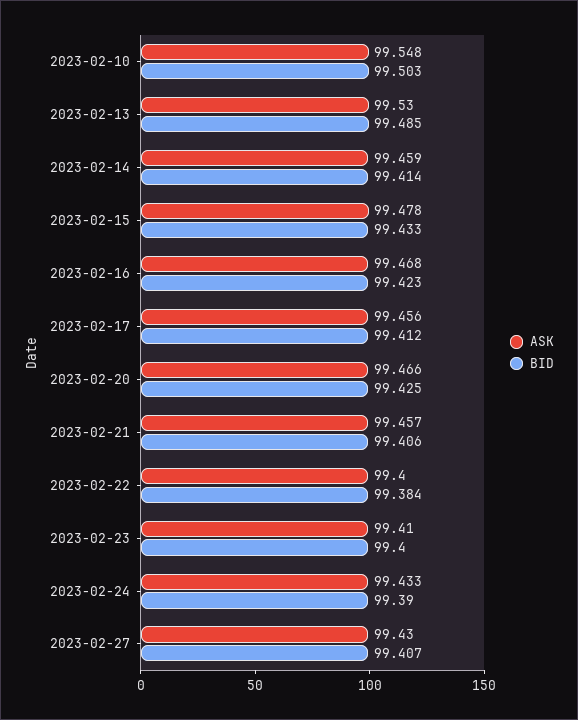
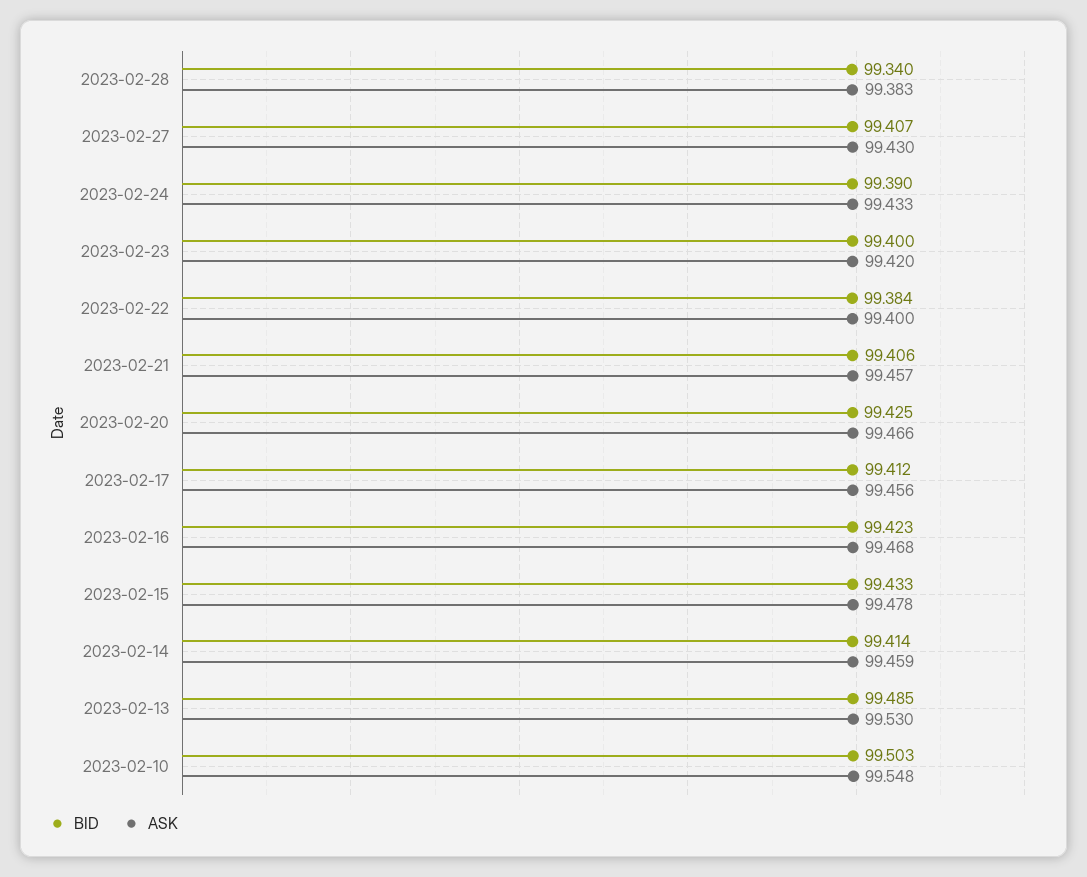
ASK, 2023-02-23: 99.41 -> 99.42
BID, 2023-02-28: none -> 99.34
ASK, 2023-02-28: none -> 99.383

